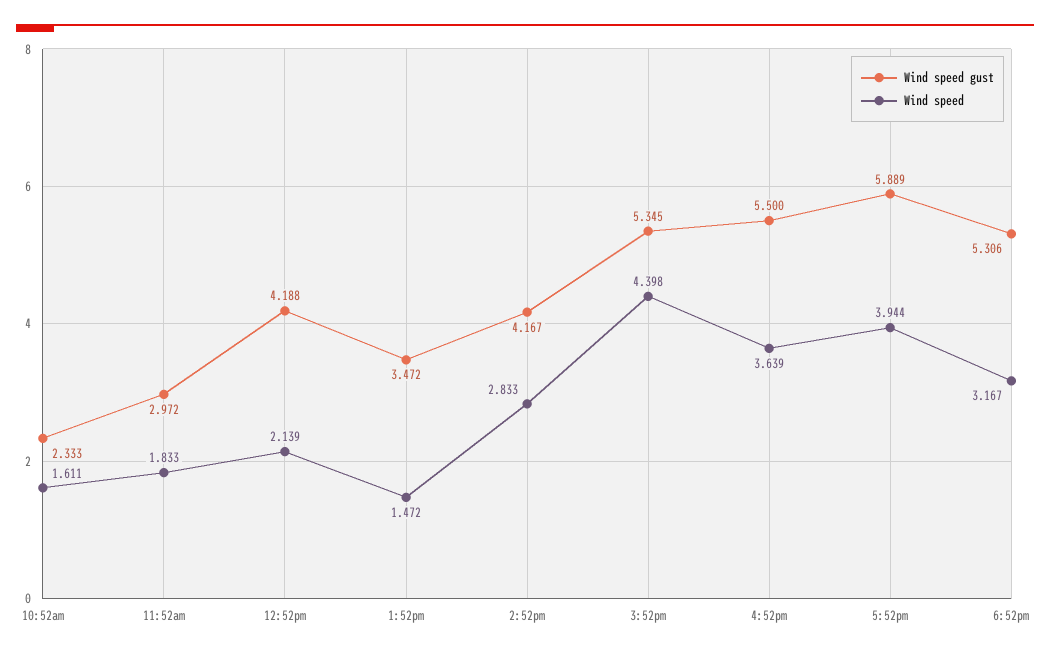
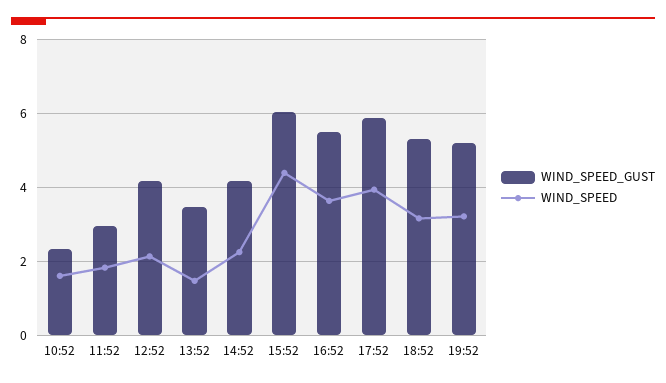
Wind speed, 2:52pm: 2.833 -> 2.2
Wind speed gust, 3:52pm: 5.345 -> 6
Wind speed gust, 19:52: none -> 5.2
Wind speed, 19:52: none -> 3.2

